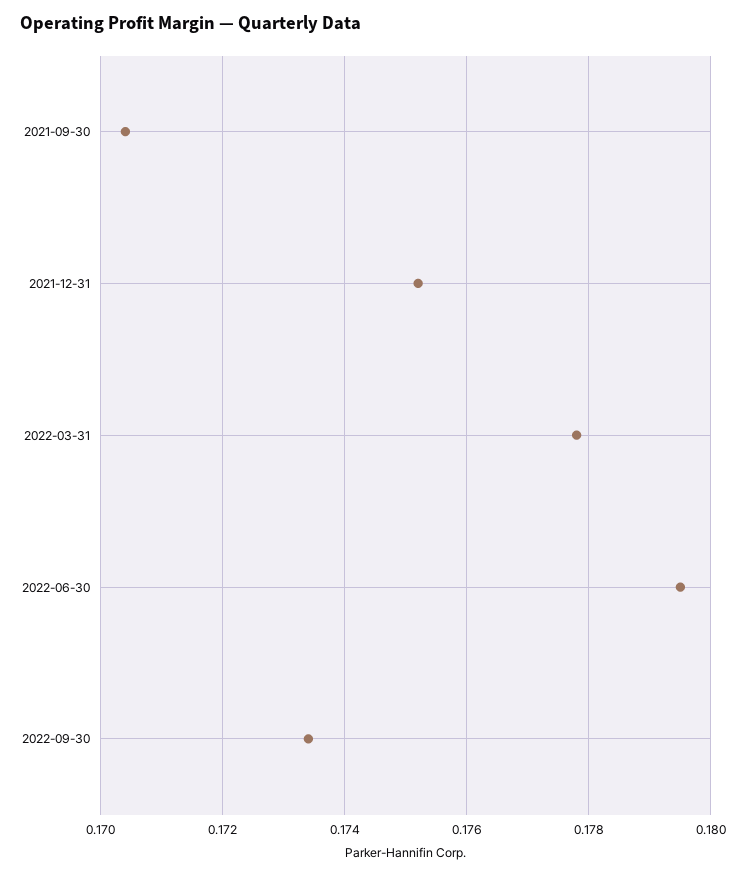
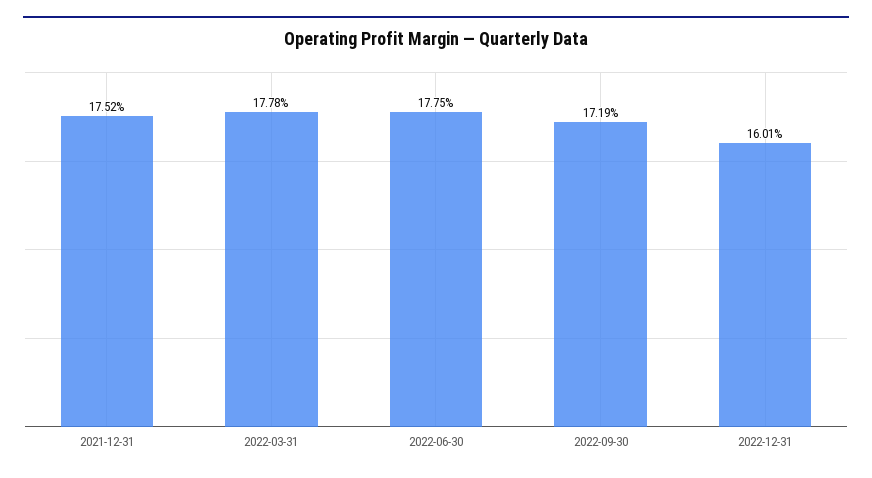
2021-09-30: 0.1705 -> none
2022-06-30: 0.1795 -> 0.1775
2022-09-30: 0.1735 -> 0.1719
2022-12-31: none -> 0.1601

